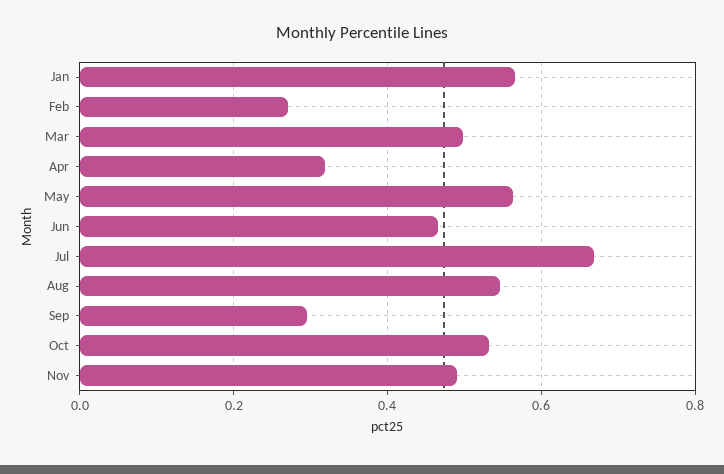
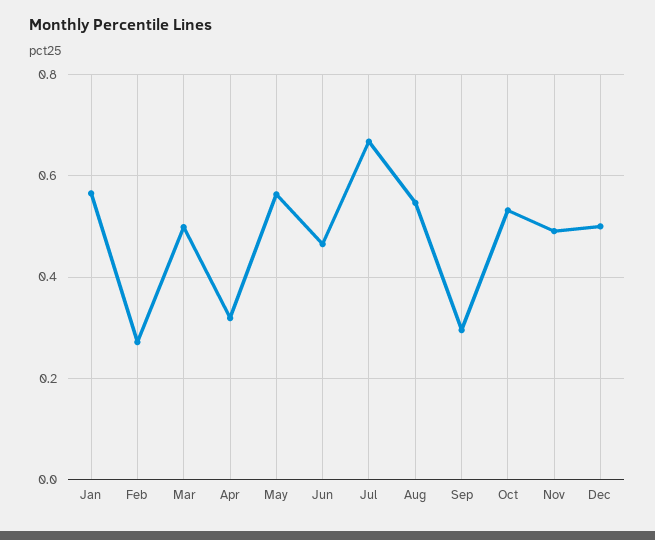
Dec: none -> 0.5

